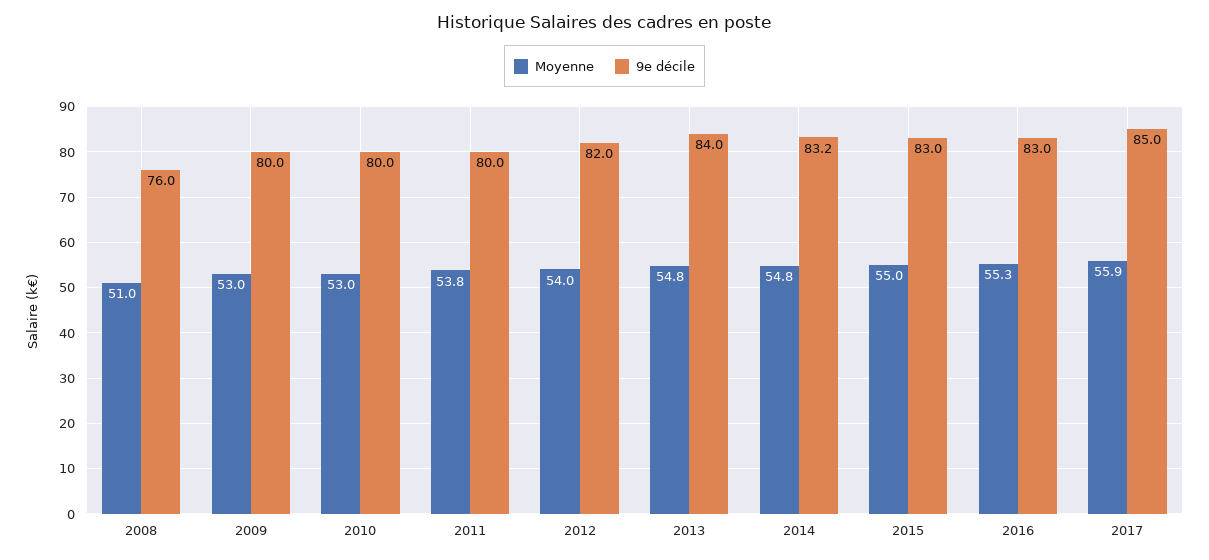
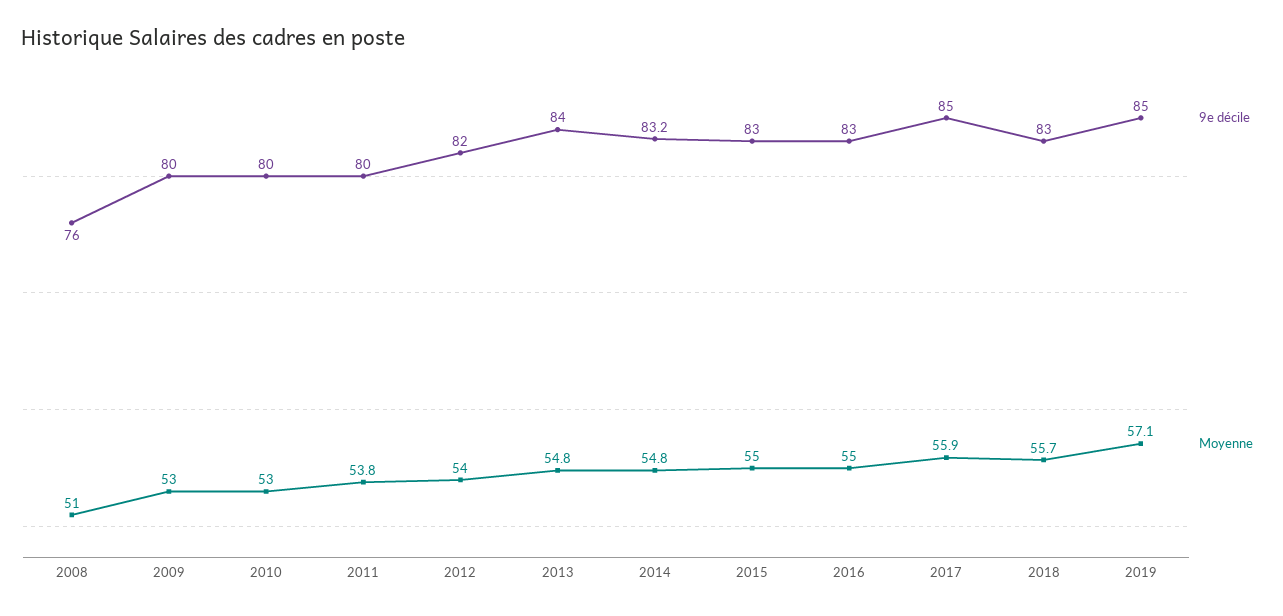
Moyenne, 2016: 55.3 -> 55
9e décile, 2018: none -> 83
Moyenne, 2018: none -> 55.7
9e décile, 2019: none -> 85
Moyenne, 2019: none -> 57.1

